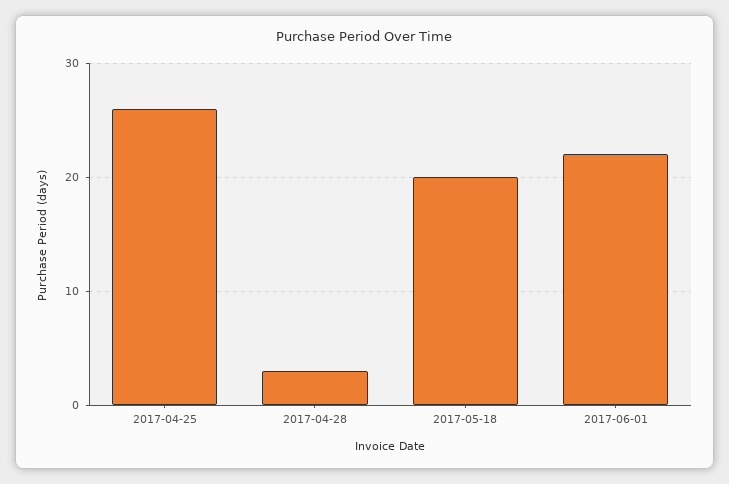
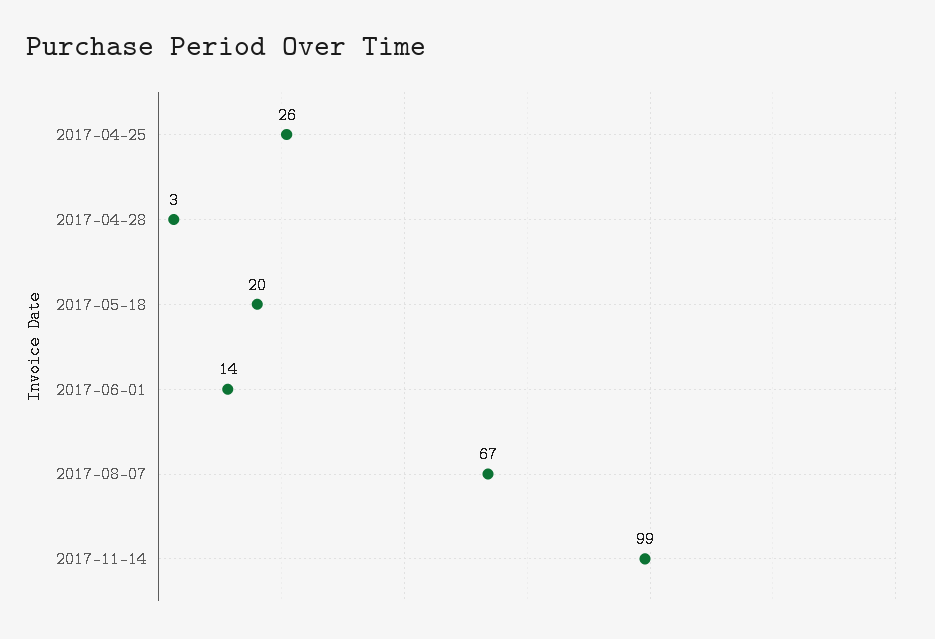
2017-06-01: 22 -> 14
2017-08-07: none -> 67
2017-11-14: none -> 99

